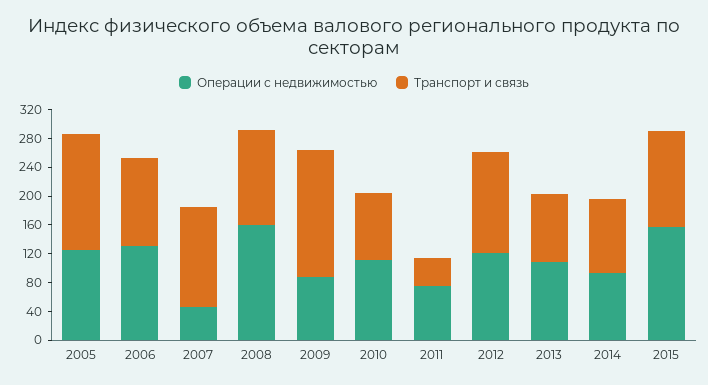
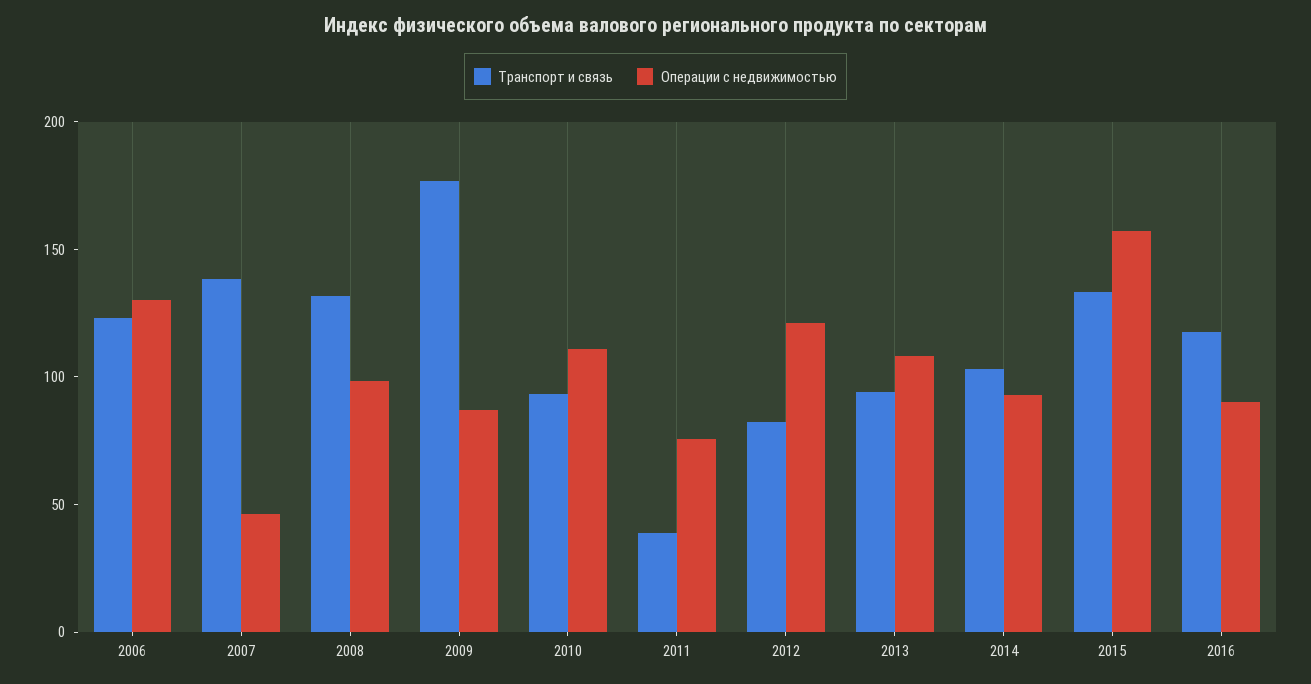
Операции с недвижимостью, 2005: 120 -> none
Транспорт и связь, 2005: 160 -> none
Операции с недвижимостью, 2008: 160 -> 100
Транспорт и связь, 2012: 140 -> 80
Транспорт и связь, 2016: none -> 120
Операции с недвижимостью, 2016: none -> 90

